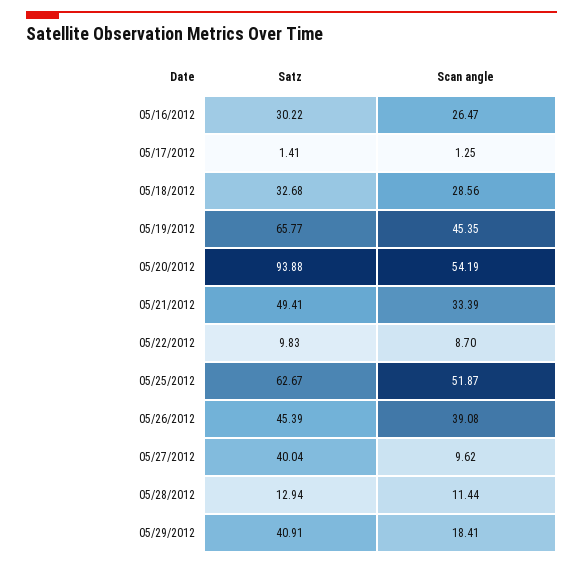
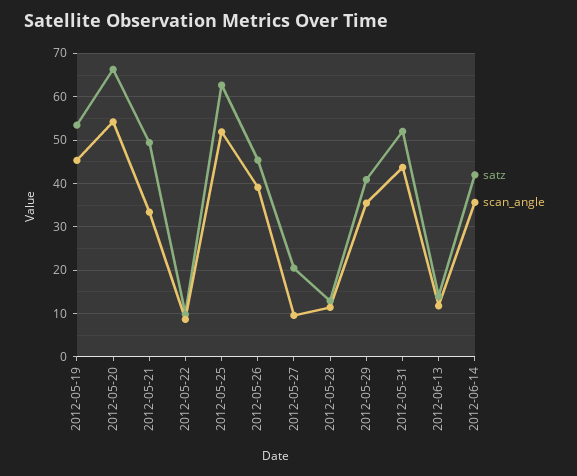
Satz, 05/16/2012: 30.22 -> none
Scan angle, 05/16/2012: 26.47 -> none
Satz, 05/17/2012: 1.41 -> none
Scan angle, 05/17/2012: 1.25 -> none
Satz, 05/18/2012: 32.68 -> none
Scan angle, 05/18/2012: 28.56 -> none
Satz, 05/19/2012: 65.77 -> 54
Satz, 05/20/2012: 93.88 -> 66
Satz, 05/27/2012: 40.04 -> 20
Scan angle, 05/29/2012: 18.41 -> 36
Satz, 2012-05-31: none -> 52
Scan angle, 2012-05-31: none -> 44
Satz, 2012-06-13: none -> 14
Scan angle, 2012-06-13: none -> 12
Satz, 2012-06-14: none -> 42
Scan angle, 2012-06-14: none -> 36

